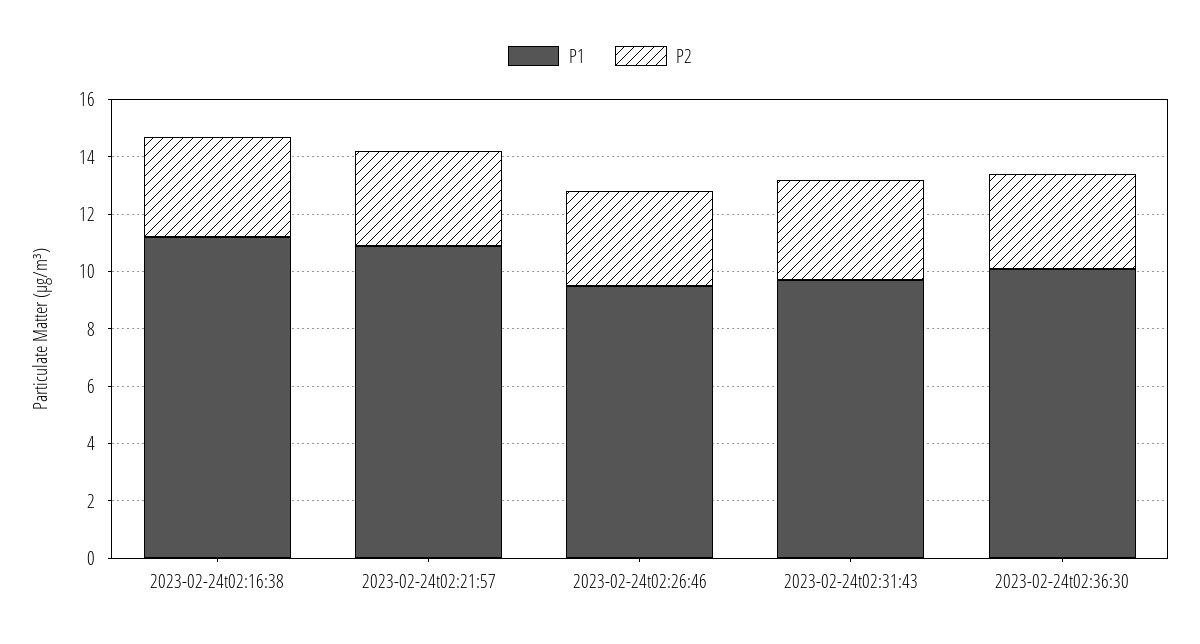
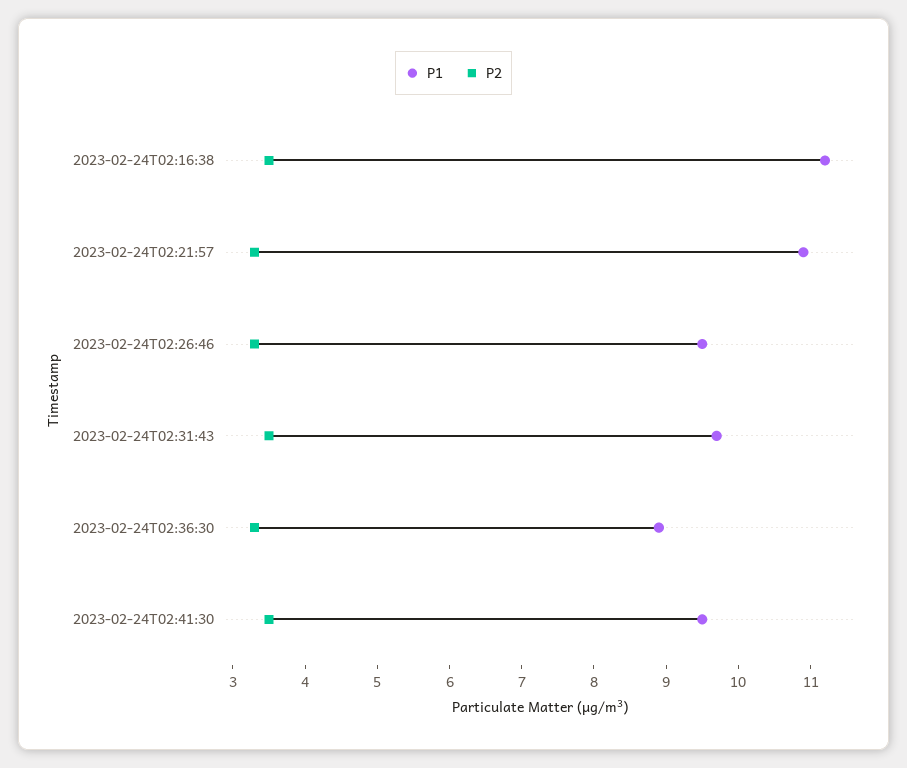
P1, 2023-02-24t02:36:30: 10 -> 9
P1, 2023-02-24T02:41:30: none -> 9.5
P2, 2023-02-24T02:41:30: none -> 3.5

